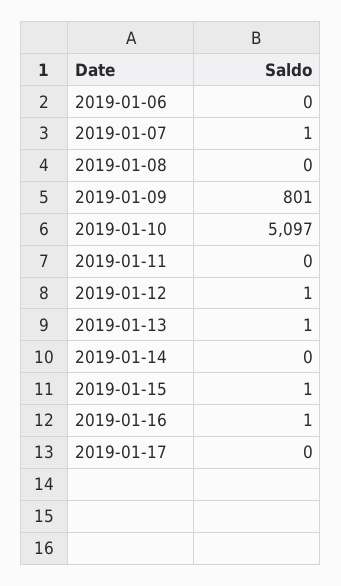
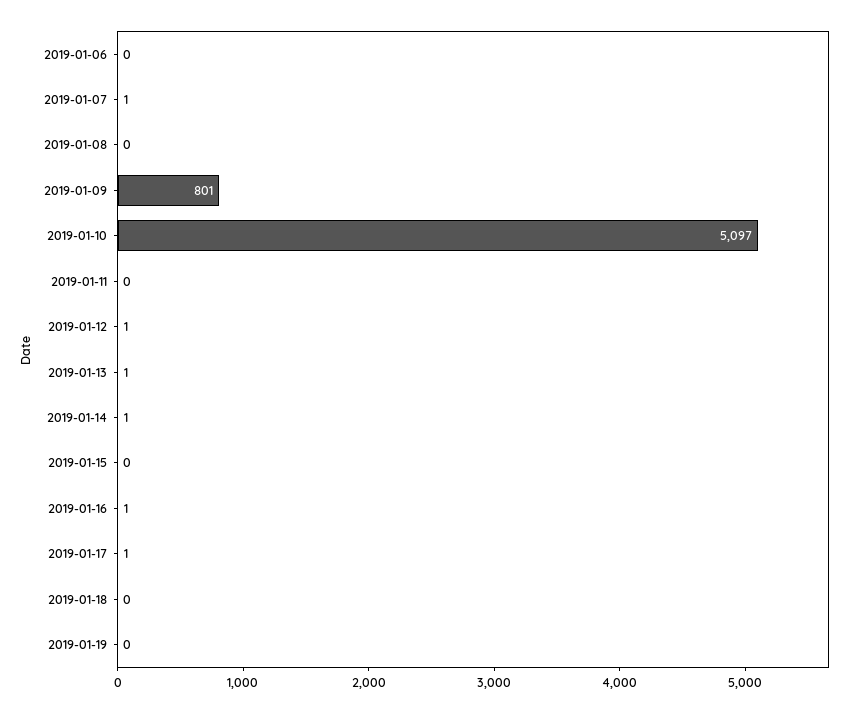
2019-01-14: 0 -> 1
2019-01-15: 1 -> 0
2019-01-17: 0 -> 1
2019-01-18: none -> 0
2019-01-19: none -> 0

